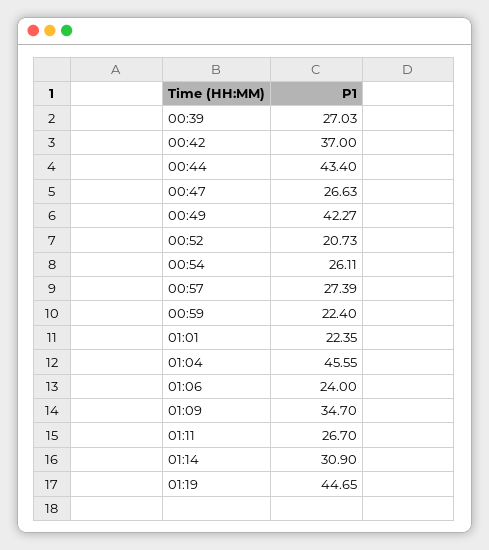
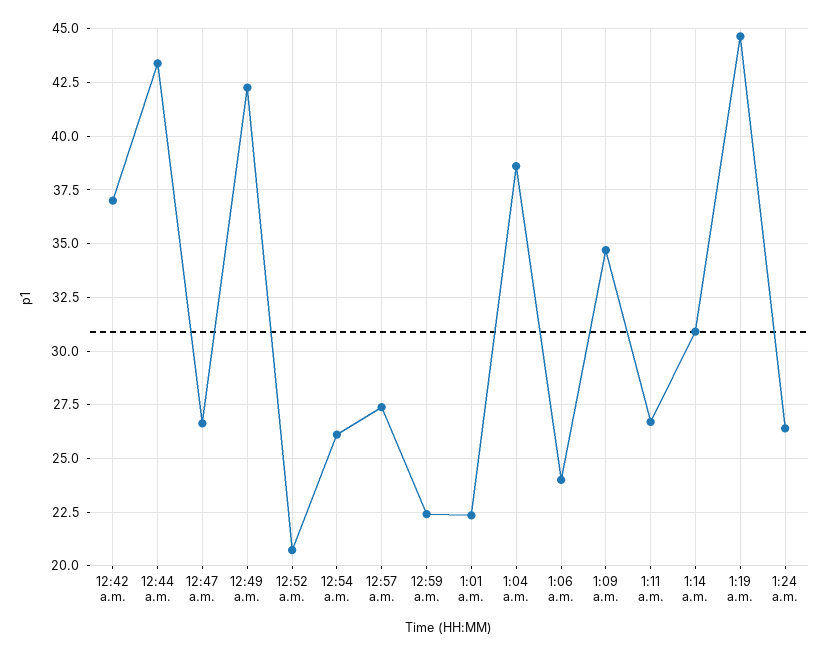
00:39: 27.03 -> none
01:04: 45.55 -> 38.5
1:24 a.m.: none -> 26.5

